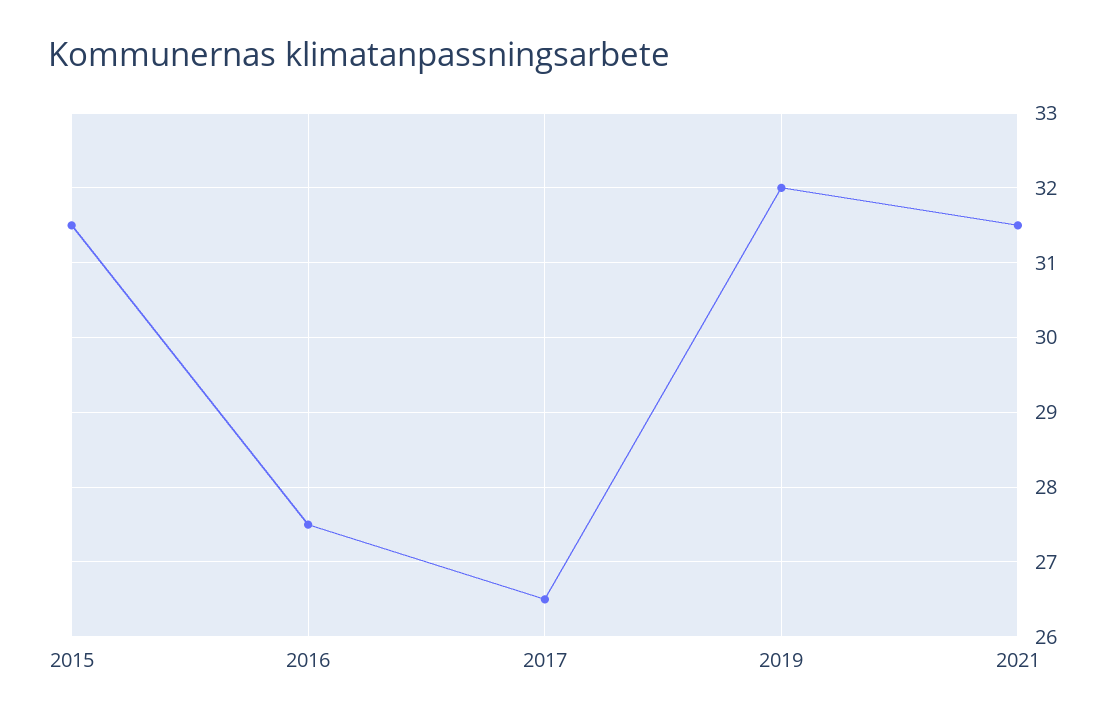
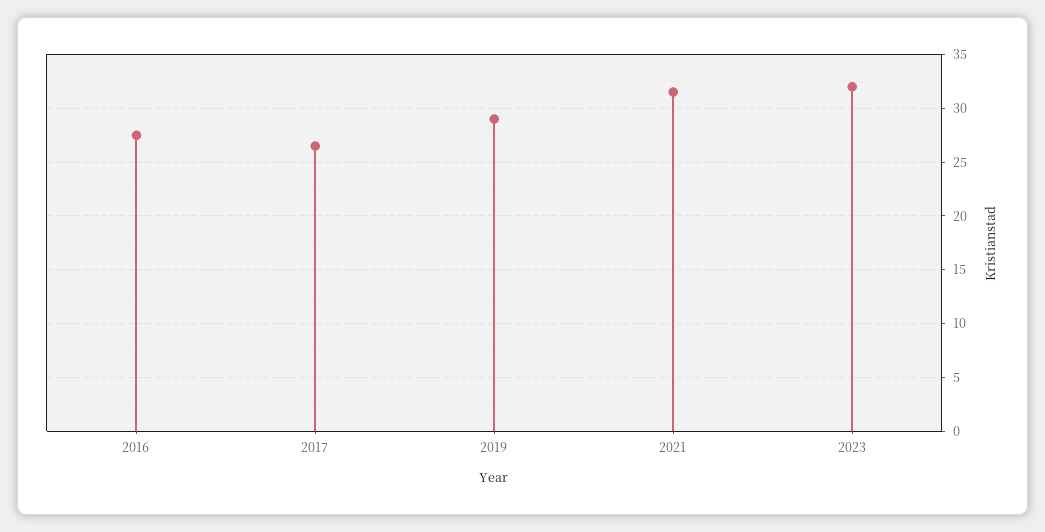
2015: 31.5 -> none
2019: 32 -> 29
2023: none -> 32

